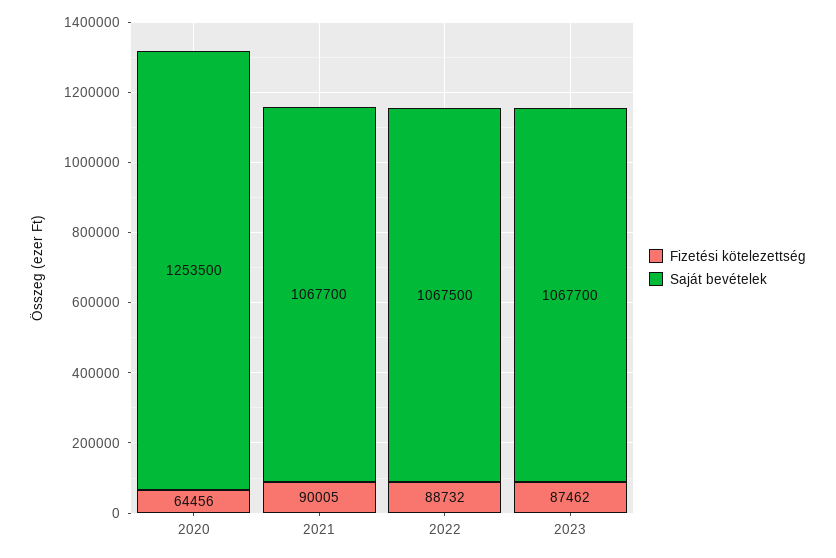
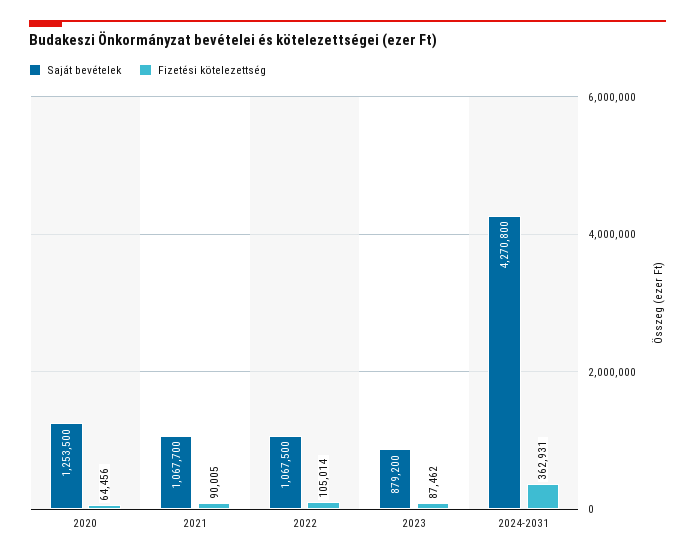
Fizetési kötelezettség, 2022: 88732 -> 105014
Saját bevételek, 2023: 1067700 -> 879200
Saját bevételek, 2024-2031: none -> 4270800
Fizetési kötelezettség, 2024-2031: none -> 362931

